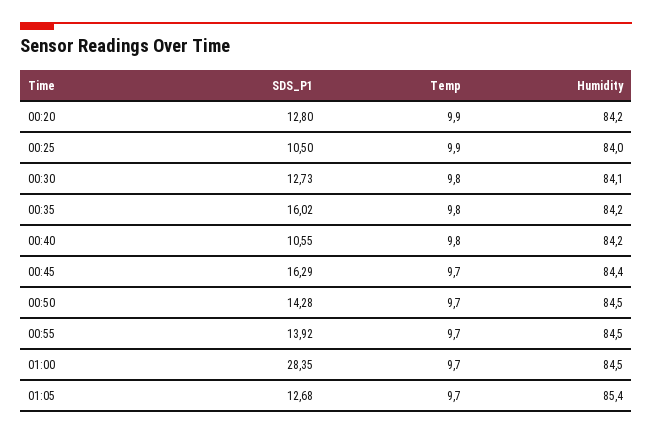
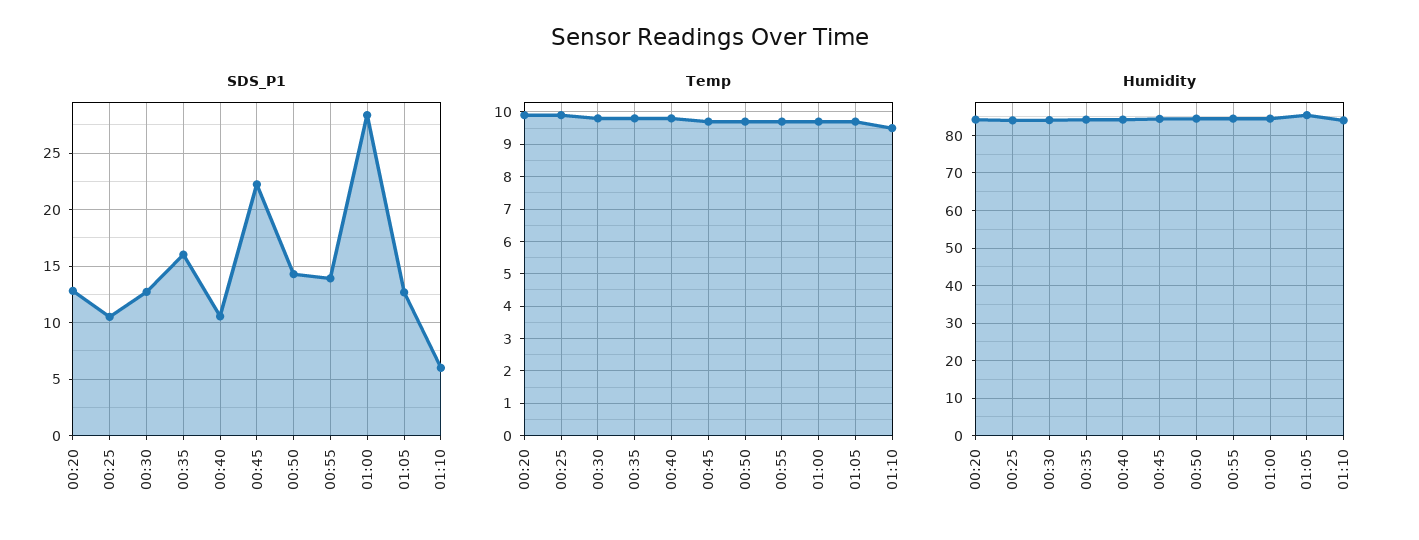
SDS_P1, 00:45: 16.29 -> 22
SDS_P1, 01:10: none -> 6
Temp, 01:10: none -> 9.5
Humidity, 01:10: none -> 84

